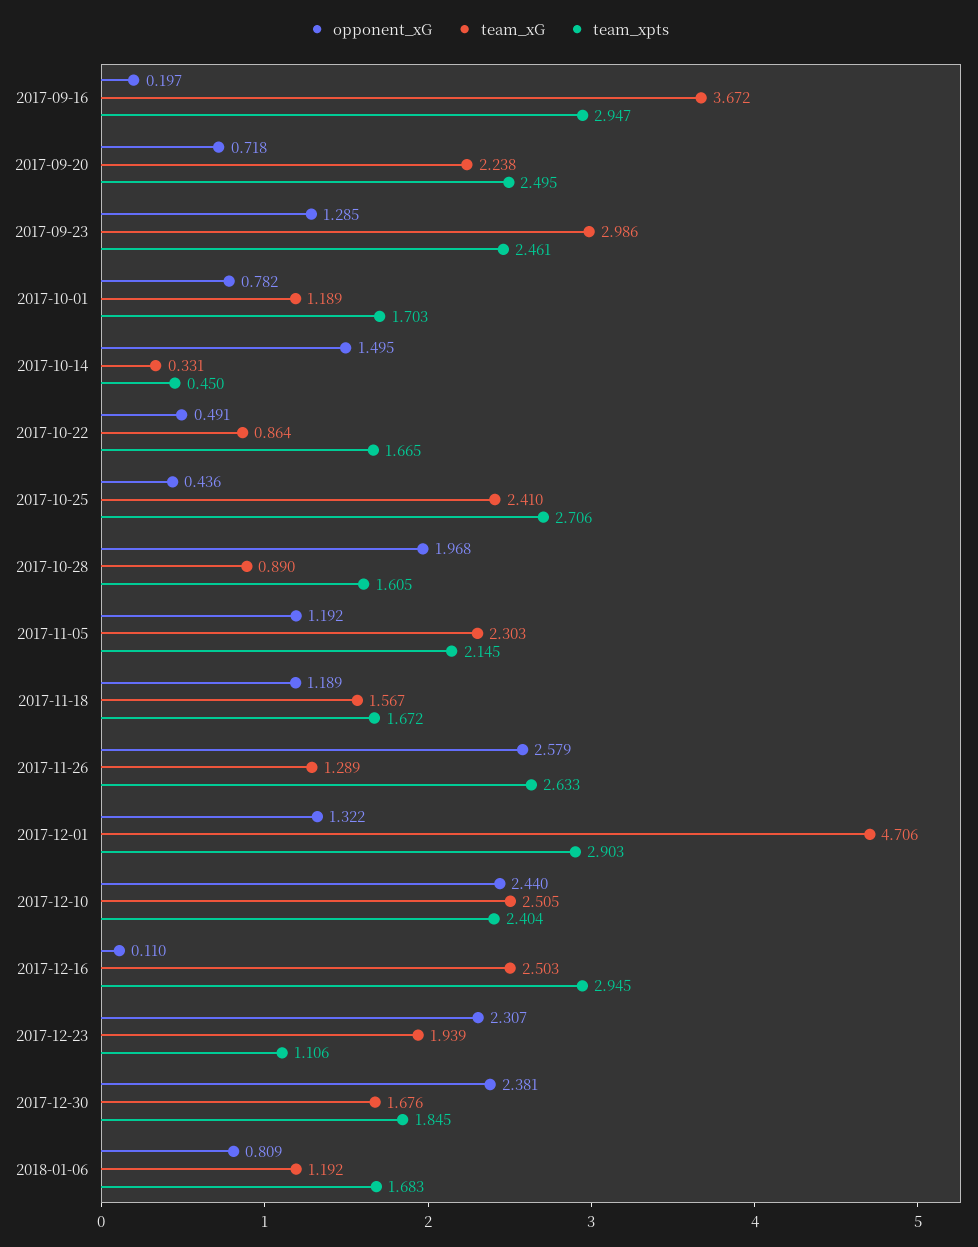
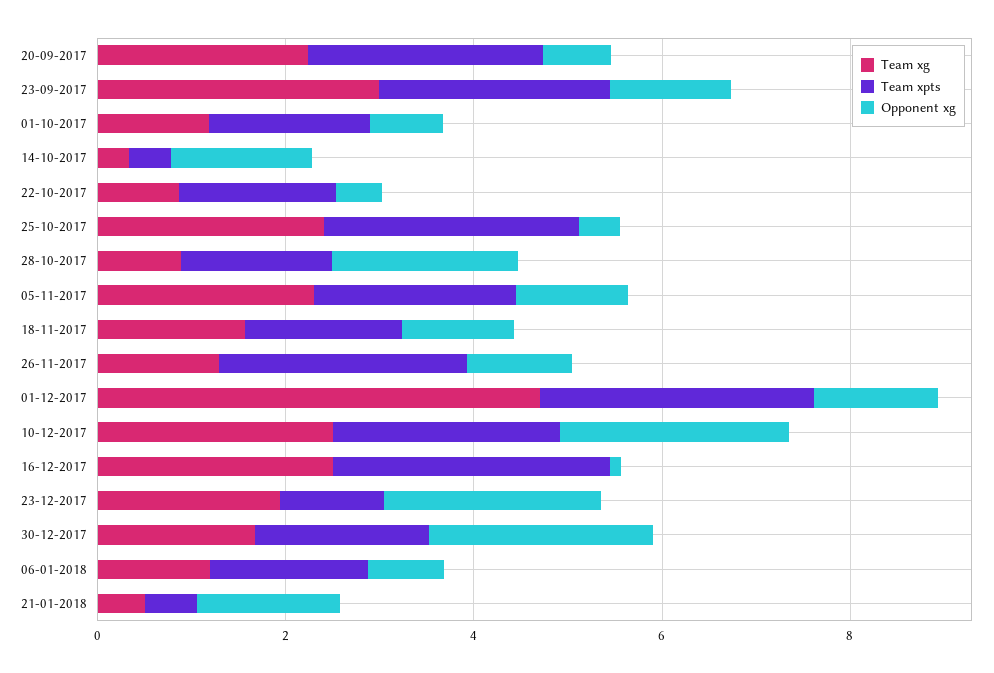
opponent_xG, 2017-09-16: 0.197 -> none
team_xG, 2017-09-16: 3.672 -> none
team_xpts, 2017-09-16: 2.947 -> none
opponent_xG, 2017-11-26: 2.579 -> 1
team_xG, 21-01-2018: none -> 0.5
team_xpts, 21-01-2018: none -> 0.5
opponent_xG, 21-01-2018: none -> 1.5

